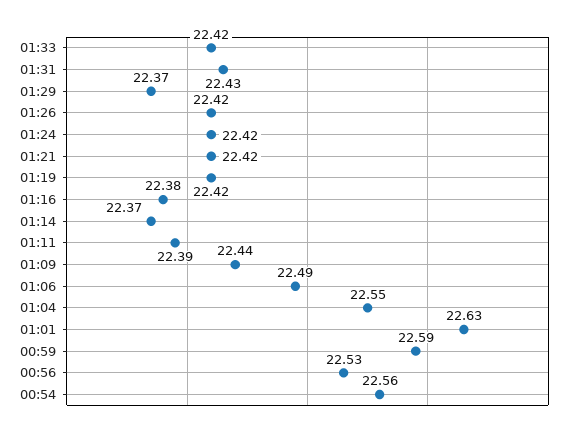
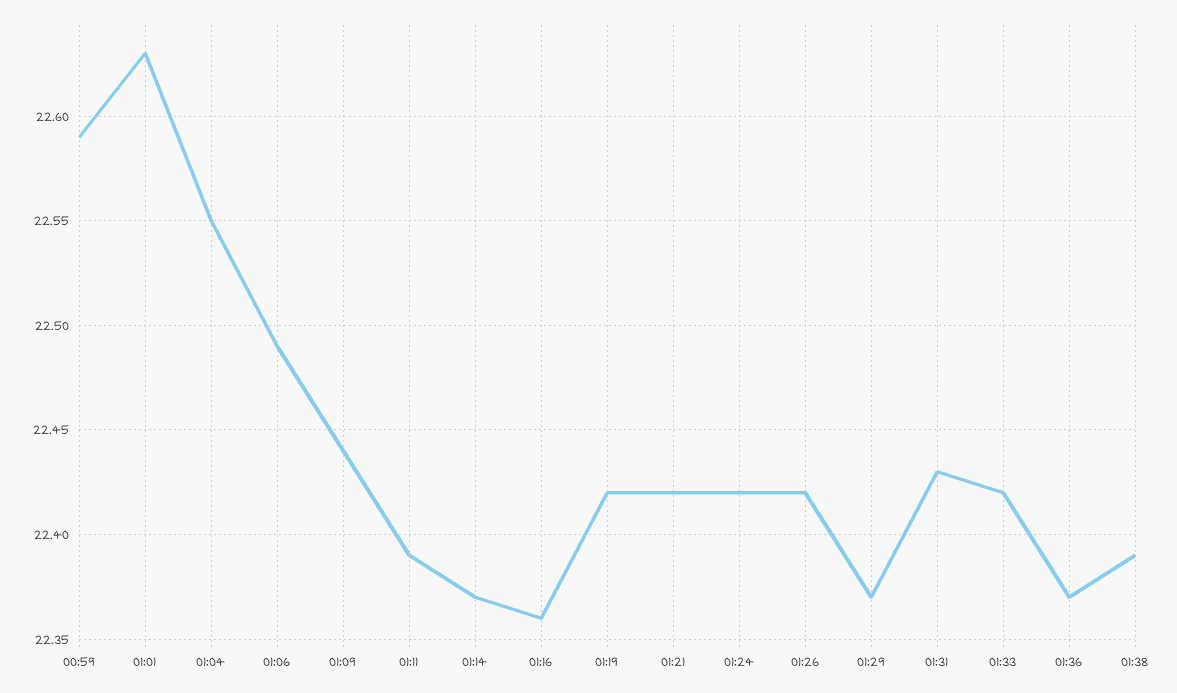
01:16: 22.38 -> 22.36
00:56: 22.53 -> none
00:54: 22.56 -> none
01:36: none -> 22.37
01:38: none -> 22.39

